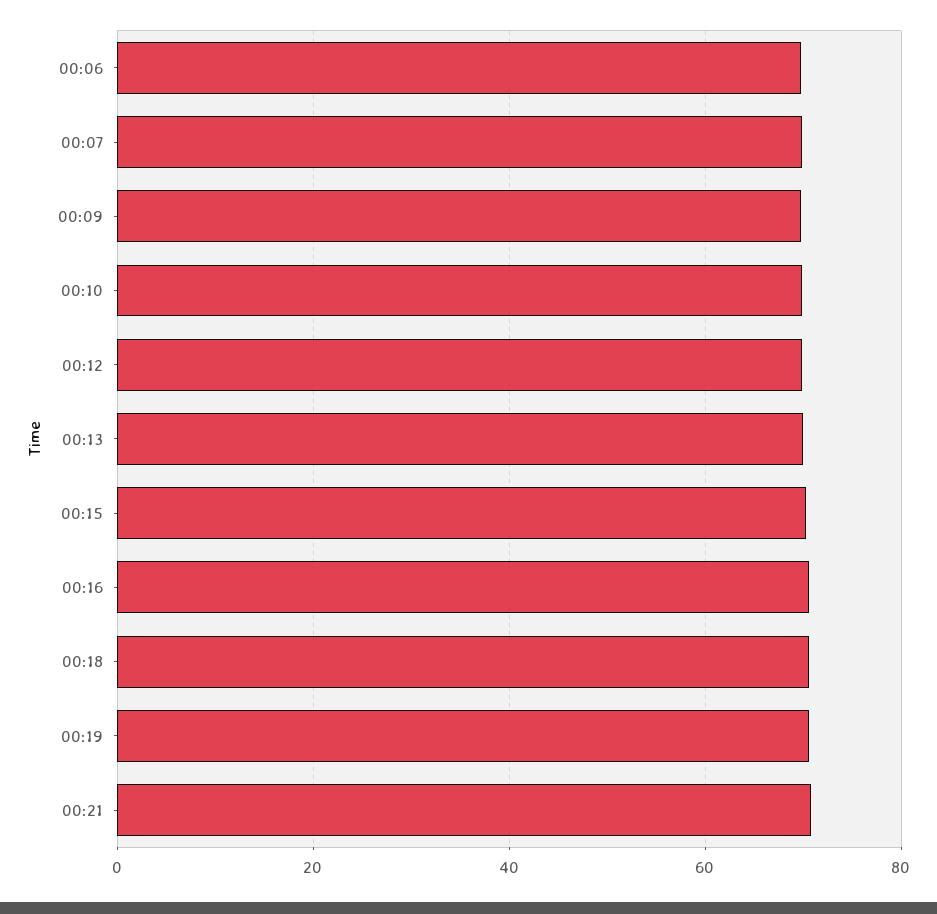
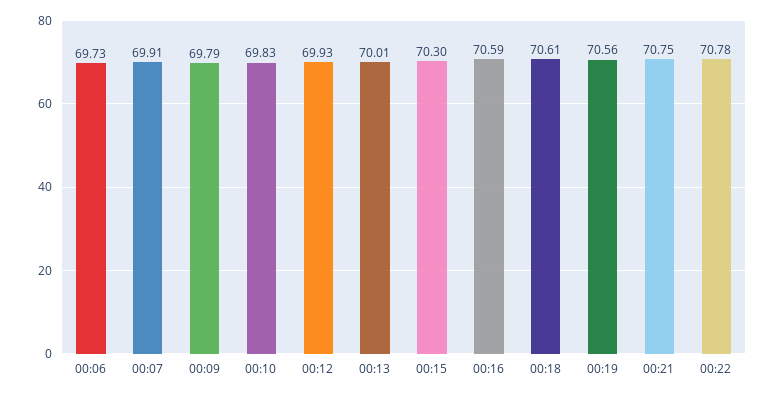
00:22: none -> 70.78

